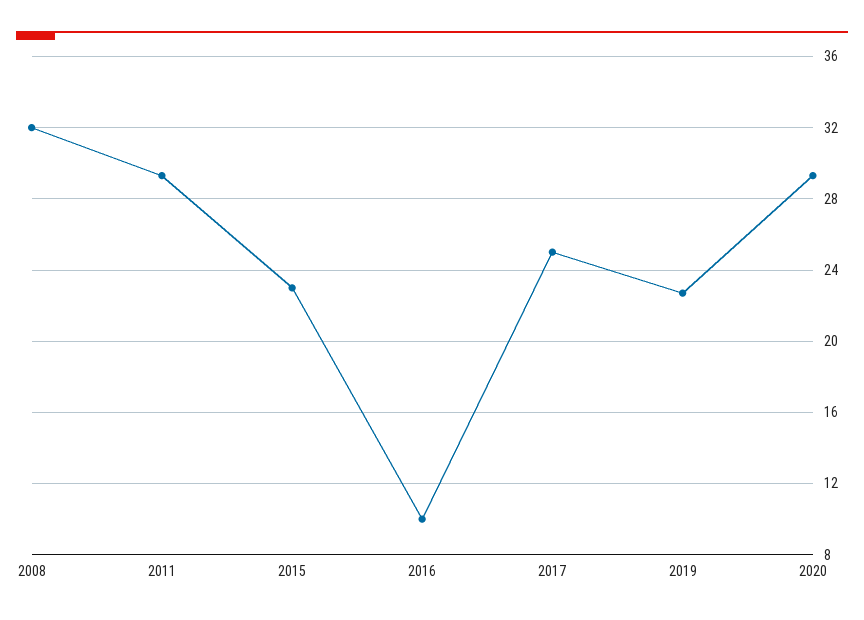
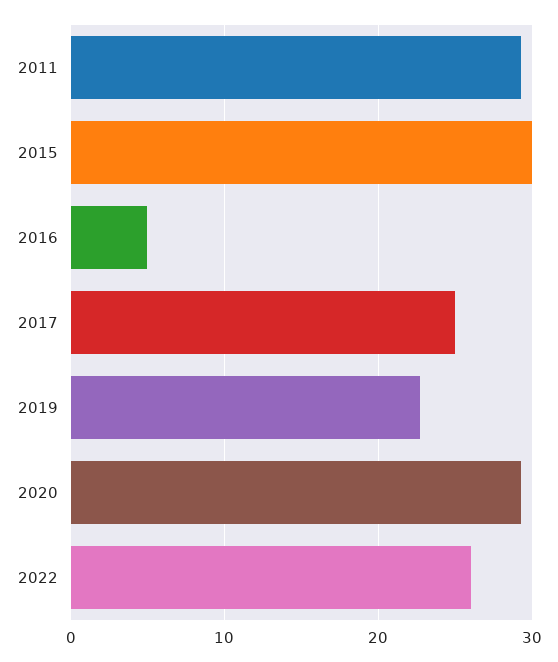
2008: 32 -> none
2015: 23 -> 30
2016: 10 -> 5
2022: none -> 26

